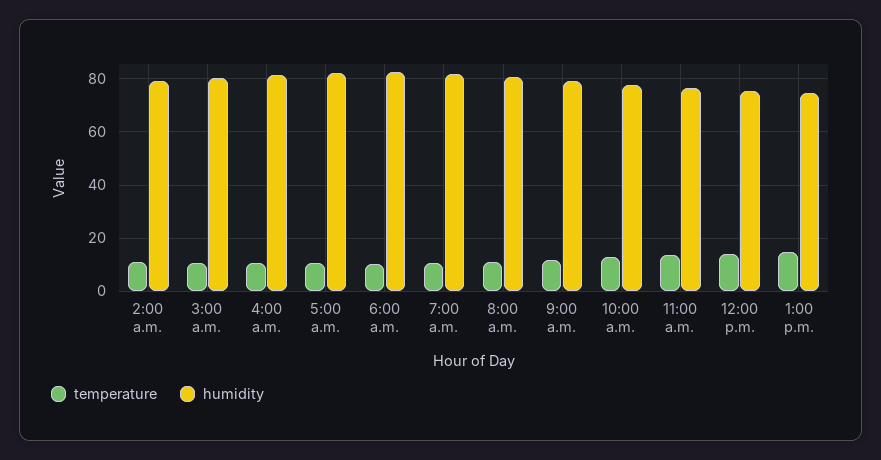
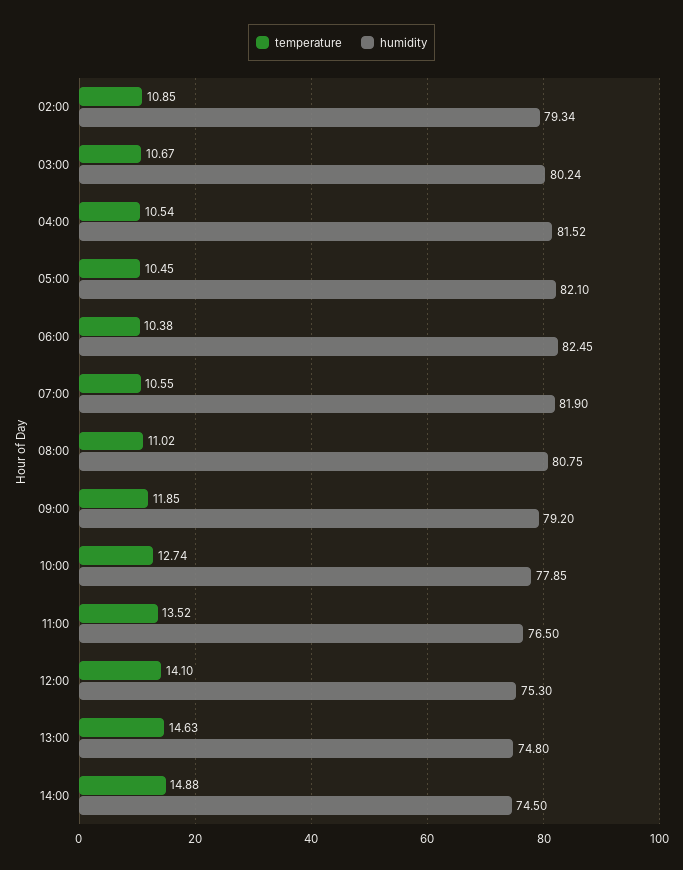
temperature, 14:00: none -> 14.88
humidity, 14:00: none -> 74.5

